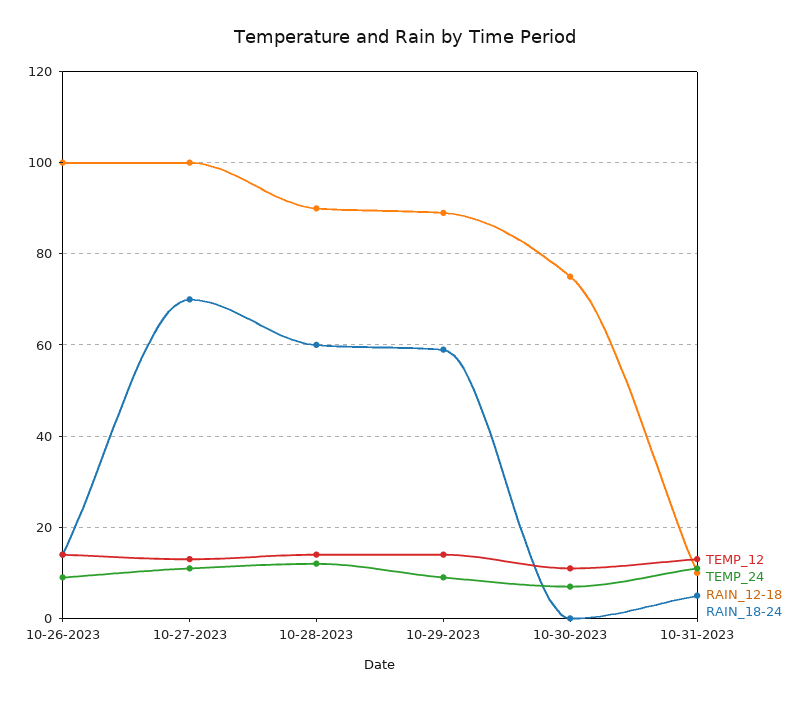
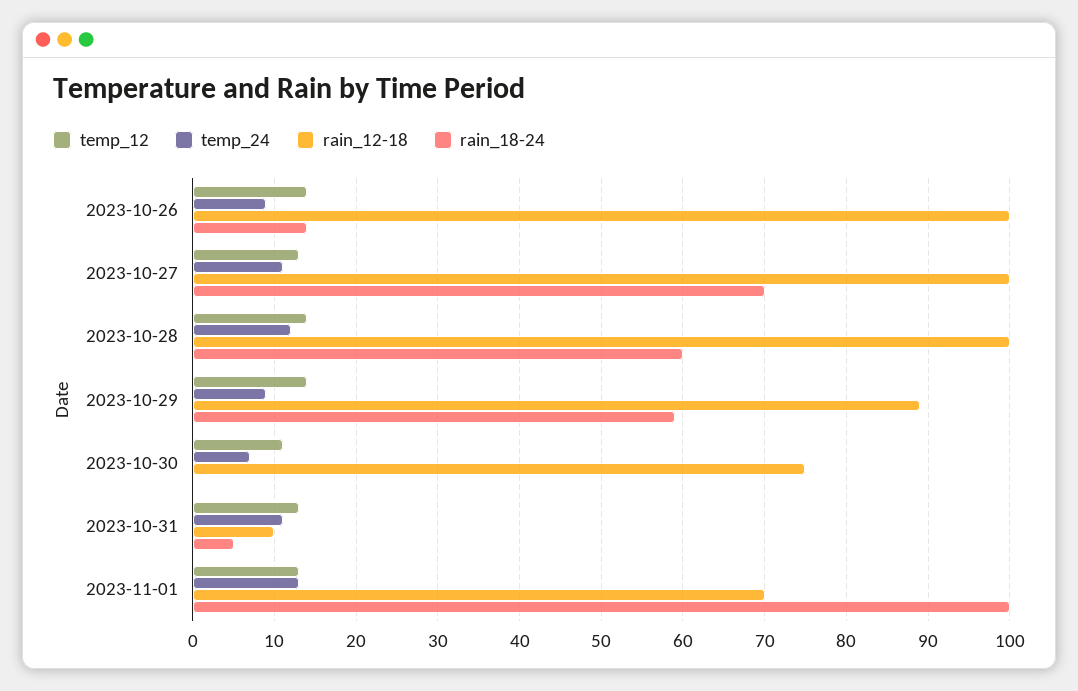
RAIN_12-18, 10-28-2023: 90 -> 100
TEMP_12, 2023-11-01: none -> 13
TEMP_24, 2023-11-01: none -> 13
RAIN_12-18, 2023-11-01: none -> 70
RAIN_18-24, 2023-11-01: none -> 100

